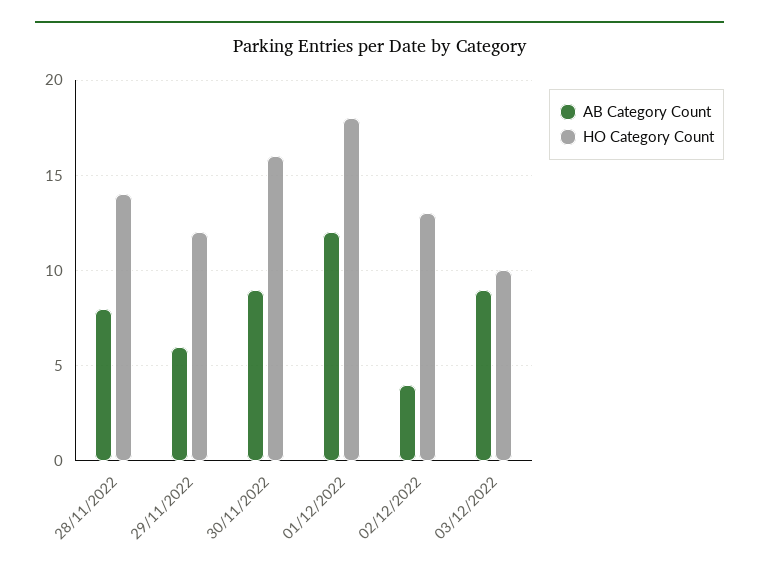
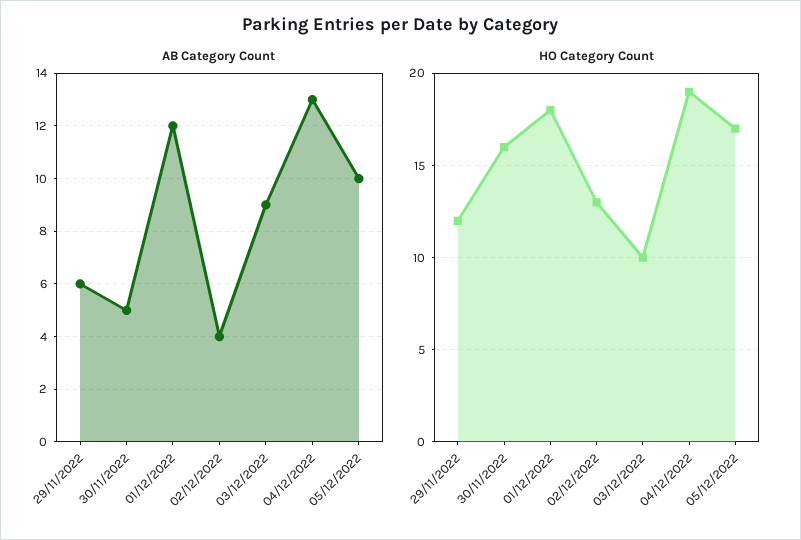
AB Category Count, 28/11/2022: 8 -> none
HO Category Count, 28/11/2022: 14 -> none
AB Category Count, 30/11/2022: 9 -> 5
AB Category Count, 04/12/2022: none -> 13
AB Category Count, 05/12/2022: none -> 10
HO Category Count, 04/12/2022: none -> 19
HO Category Count, 05/12/2022: none -> 17

